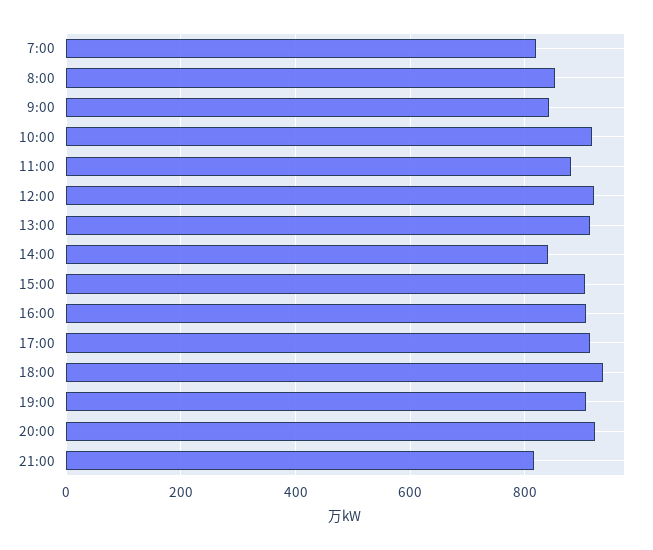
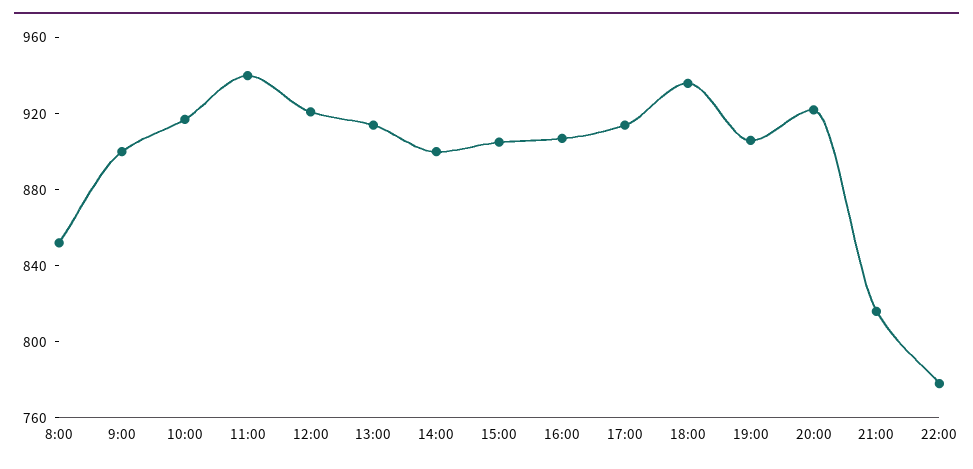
7:00: 820 -> none
9:00: 840 -> 900
11:00: 880 -> 940
14:00: 840 -> 900
22:00: none -> 780

